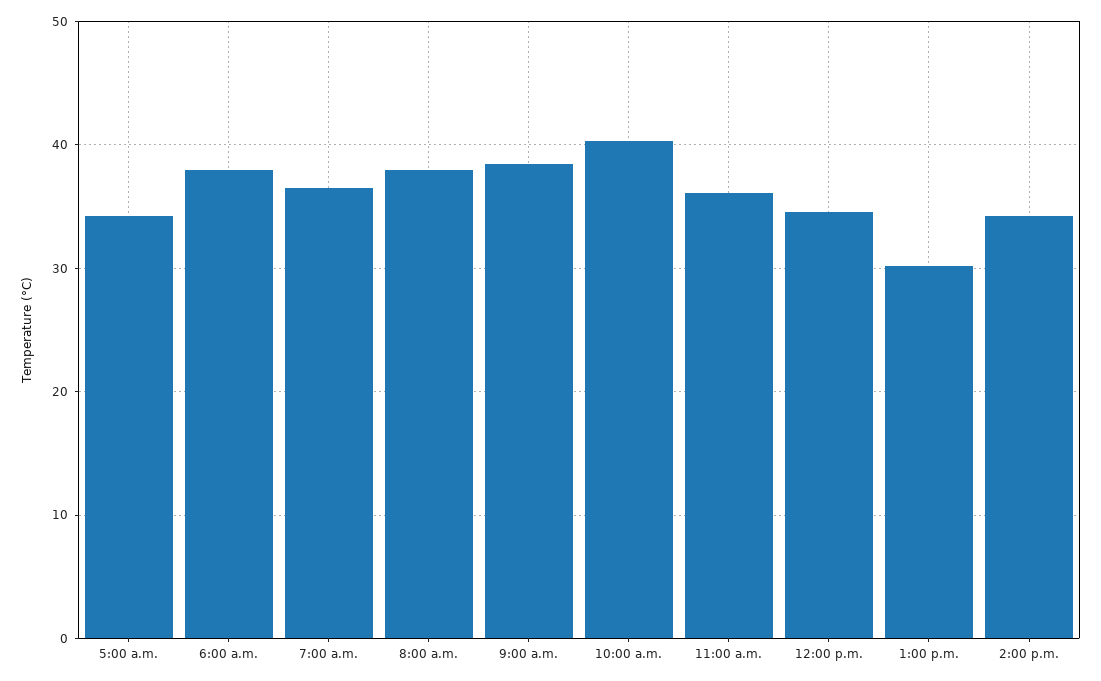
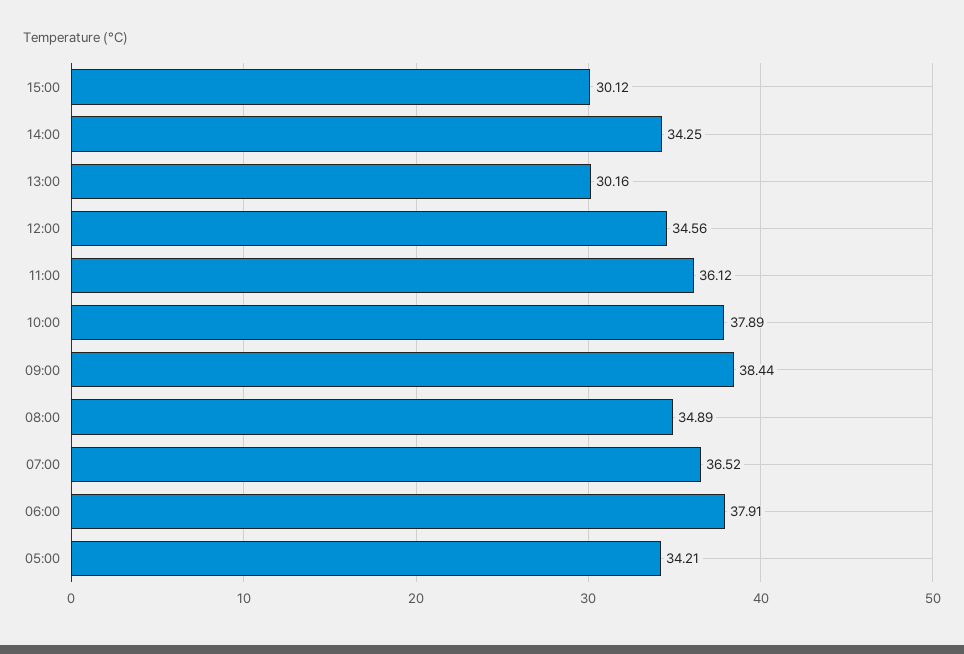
8:00 a.m.: 38 -> 34.89
10:00 a.m.: 40 -> 37.89
15:00: none -> 30.12

